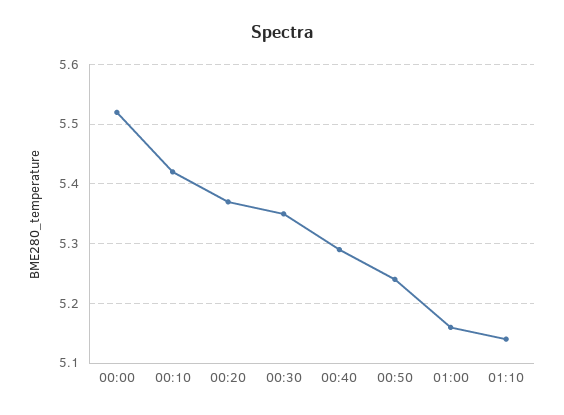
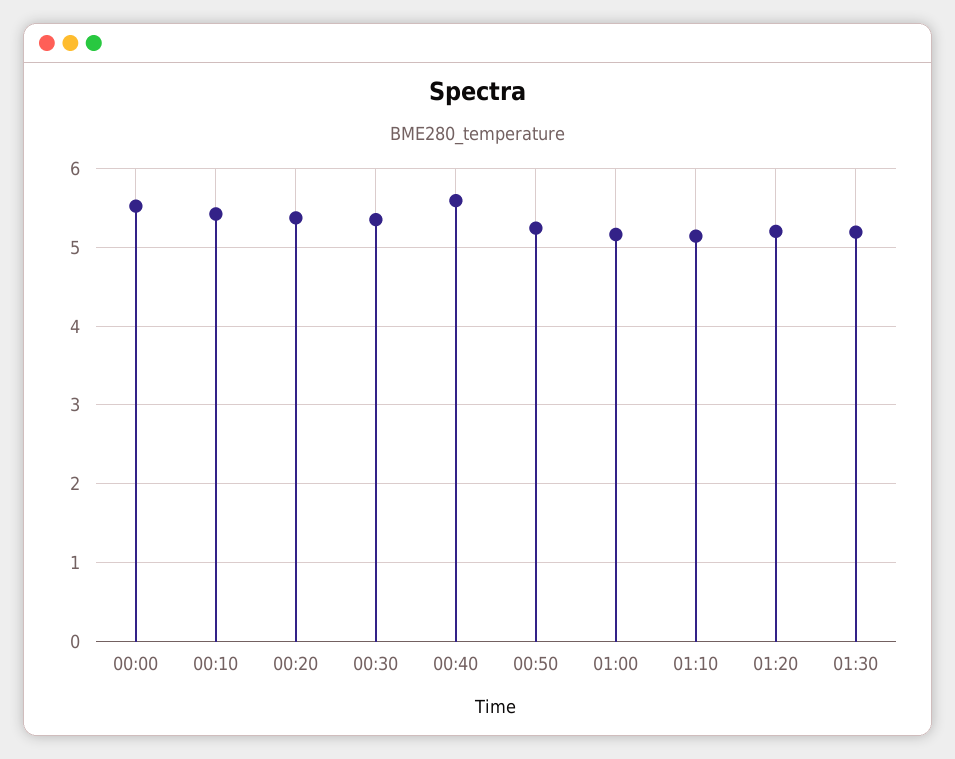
00:40: 5.3 -> 5.6
01:20: none -> 5.2
01:30: none -> 5.2

